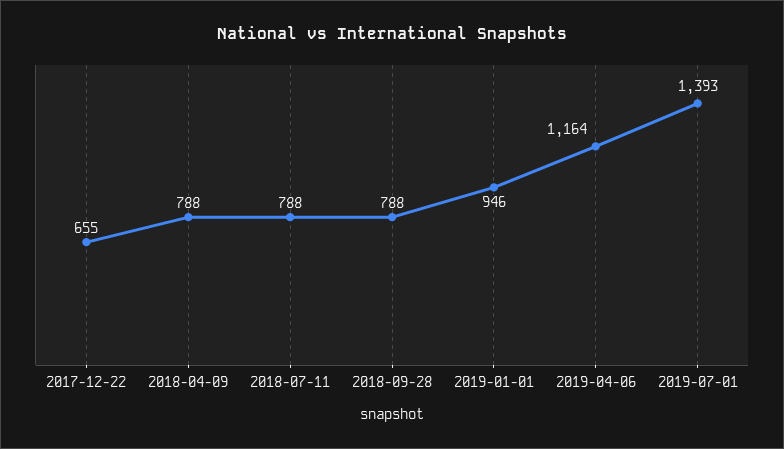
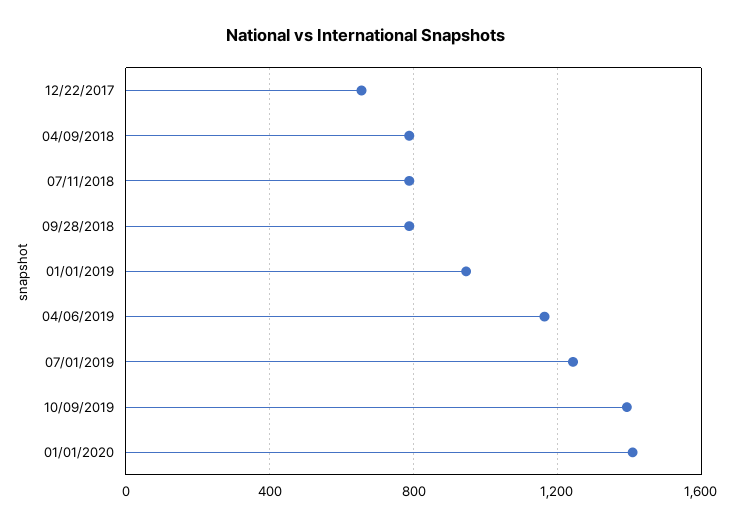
2019-07-01: 1393 -> 1250
10/09/2019: none -> 1400
01/01/2020: none -> 1400

